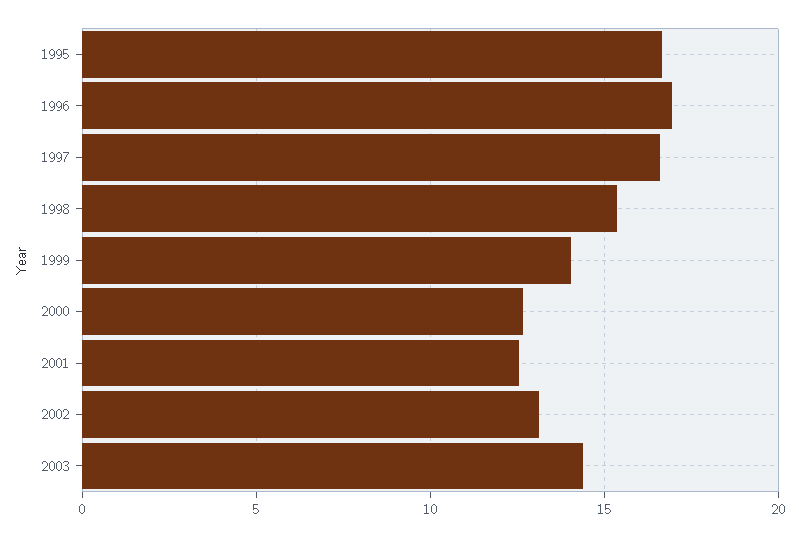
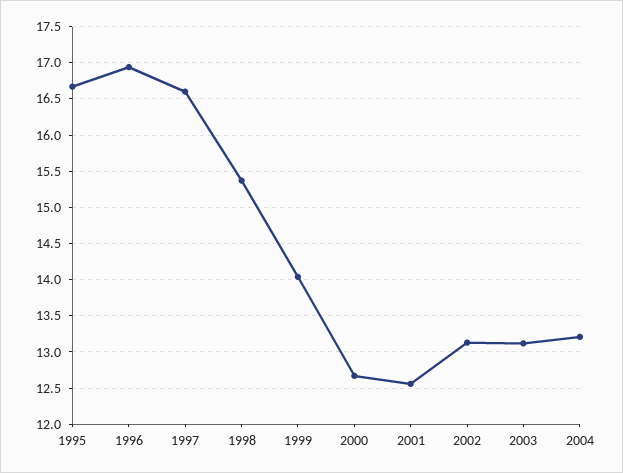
2003: 14.5 -> 13.1
2004: none -> 13.2

